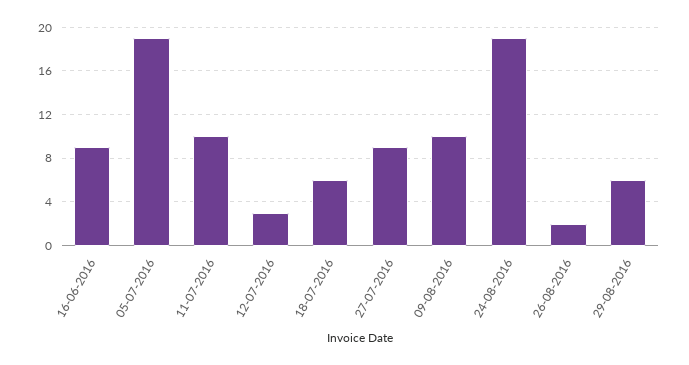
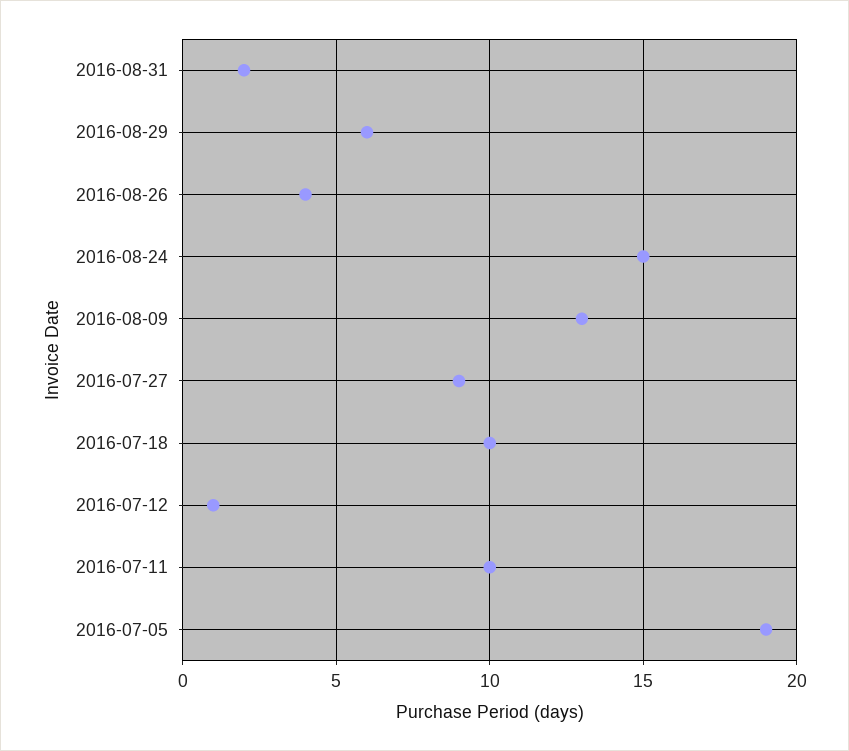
16-06-2016: 9 -> none
12-07-2016: 3 -> 1
18-07-2016: 6 -> 10
09-08-2016: 10 -> 13
24-08-2016: 19 -> 15
26-08-2016: 2 -> 4
2016-08-31: none -> 2

